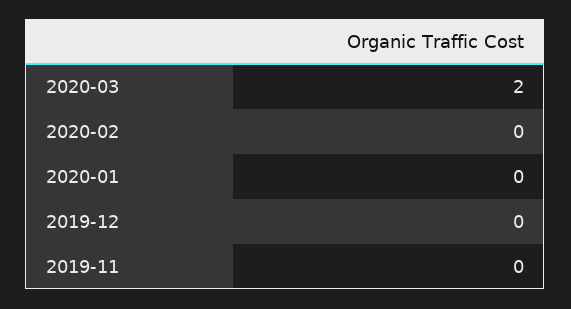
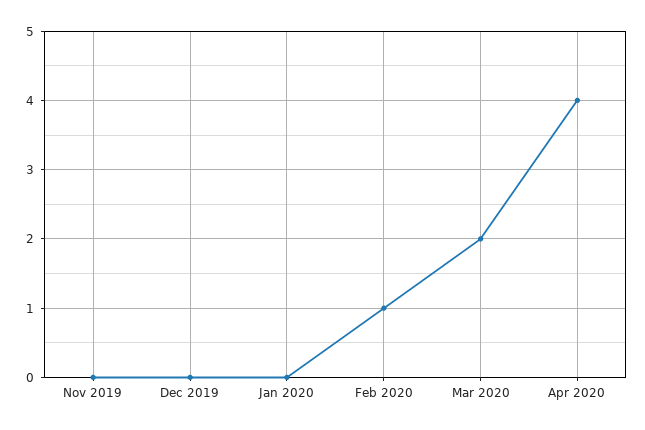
2020-02: 0 -> 1
Apr 2020: none -> 4

